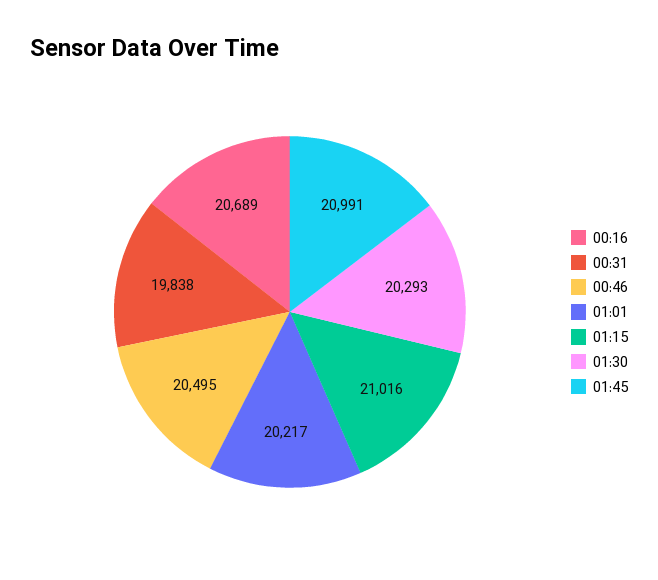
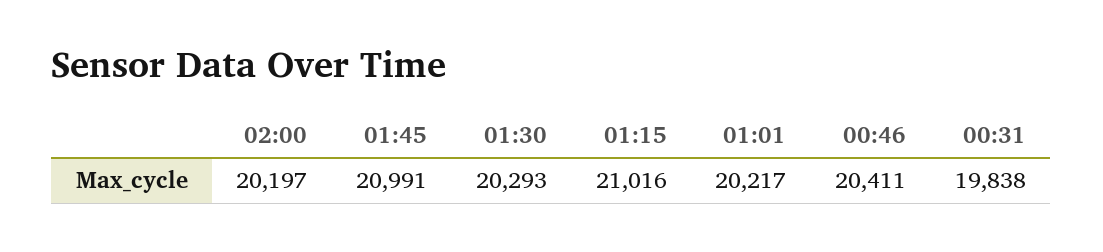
00:16: 20689 -> none
00:46: 20495 -> 20411
02:00: none -> 20197

